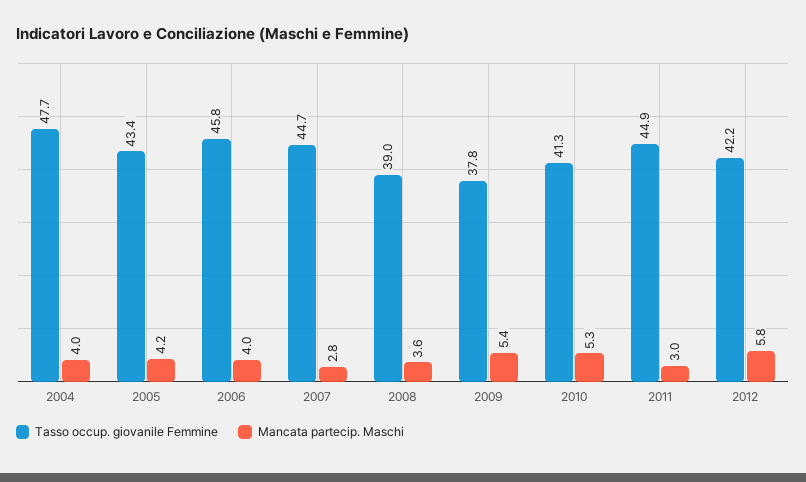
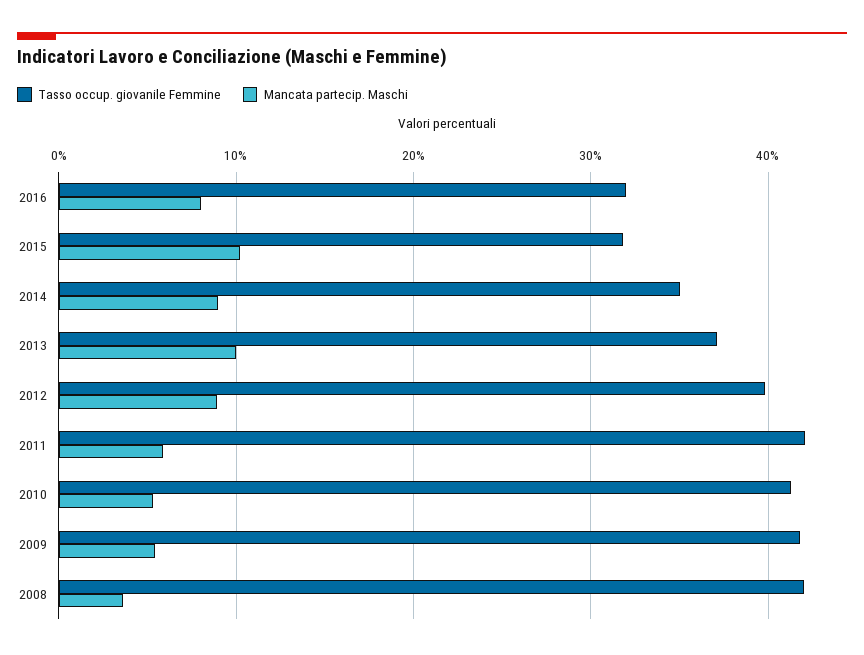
Tasso occup. giovanile Femmine, 2004: 47.7 -> none
Mancata partecip. Maschi, 2004: 4 -> none
Tasso occup. giovanile Femmine, 2005: 43.4 -> none
Mancata partecip. Maschi, 2005: 4.2 -> none
Tasso occup. giovanile Femmine, 2006: 45.8 -> none
Mancata partecip. Maschi, 2006: 4 -> none
Tasso occup. giovanile Femmine, 2007: 44.7 -> none
Mancata partecip. Maschi, 2007: 2.8 -> none
Tasso occup. giovanile Femmine, 2008: 39 -> 42
Tasso occup. giovanile Femmine, 2009: 37.8 -> 42
Tasso occup. giovanile Femmine, 2011: 44.9 -> 42
Mancata partecip. Maschi, 2011: 3 -> 6
Tasso occup. giovanile Femmine, 2012: 42.2 -> 40
Mancata partecip. Maschi, 2012: 5.8 -> 9
Tasso occup. giovanile Femmine, 2016: none -> 32
Mancata partecip. Maschi, 2016: none -> 8
Tasso occup. giovanile Femmine, 2015: none -> 32
Mancata partecip. Maschi, 2015: none -> 10
Tasso occup. giovanile Femmine, 2014: none -> 35
Mancata partecip. Maschi, 2014: none -> 9
Tasso occup. giovanile Femmine, 2013: none -> 37
Mancata partecip. Maschi, 2013: none -> 10

